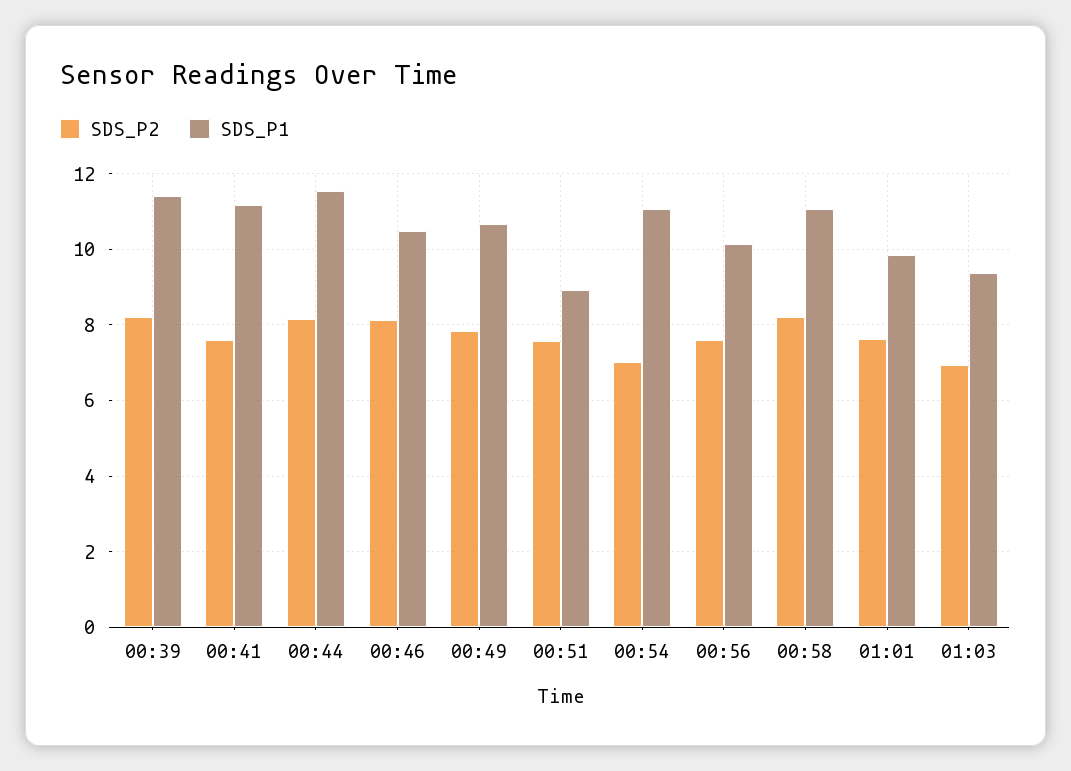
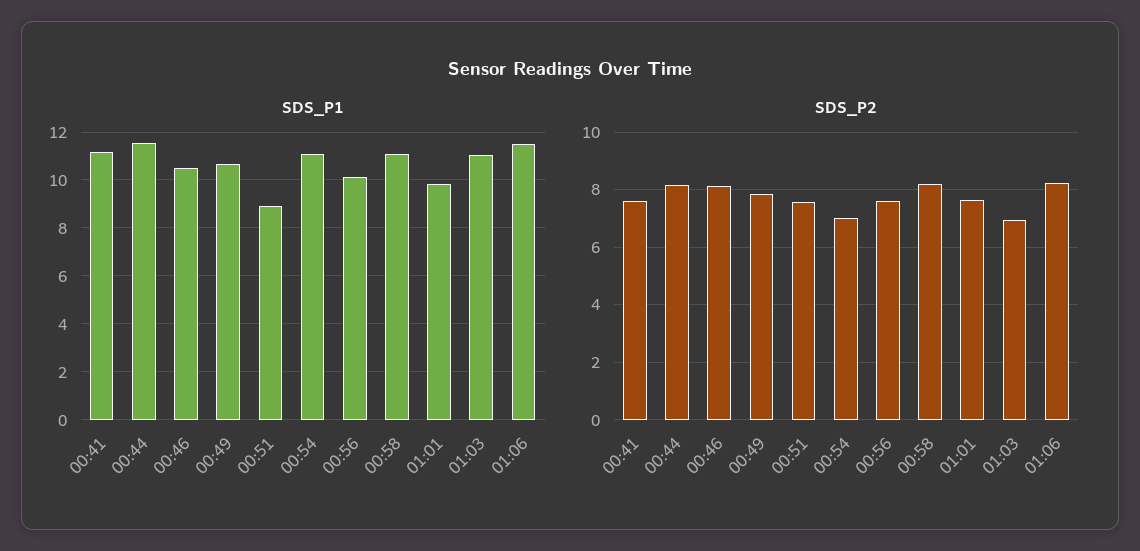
SDS_P2, 00:39: 8.2 -> none
SDS_P1, 00:39: 11.4 -> none
SDS_P1, 01:03: 9.4 -> 11
SDS_P1, 01:06: none -> 11.5
SDS_P2, 01:06: none -> 8.25

